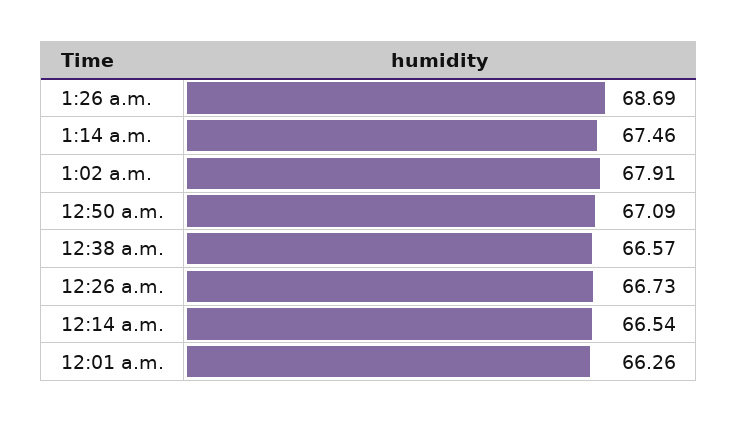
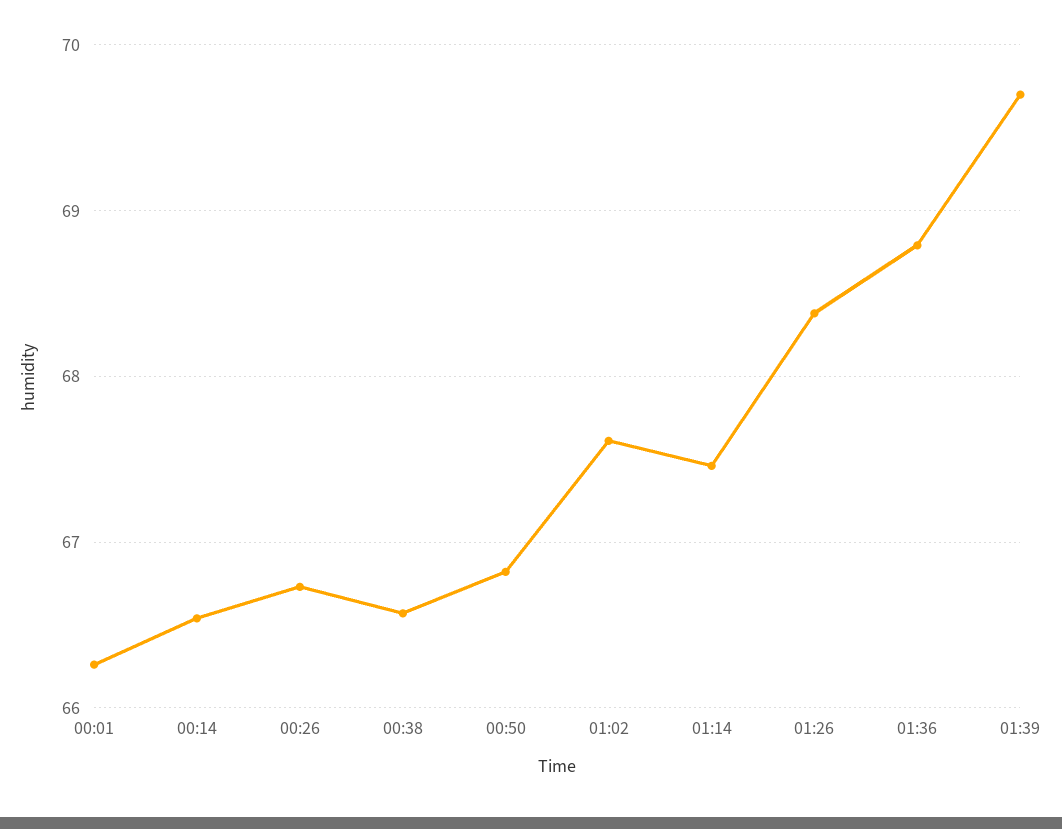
1:26 a.m.: 68.69 -> 68.4
1:02 a.m.: 67.91 -> 67.6
12:50 a.m.: 67.09 -> 66.8
01:36: none -> 68.8
01:39: none -> 69.7

